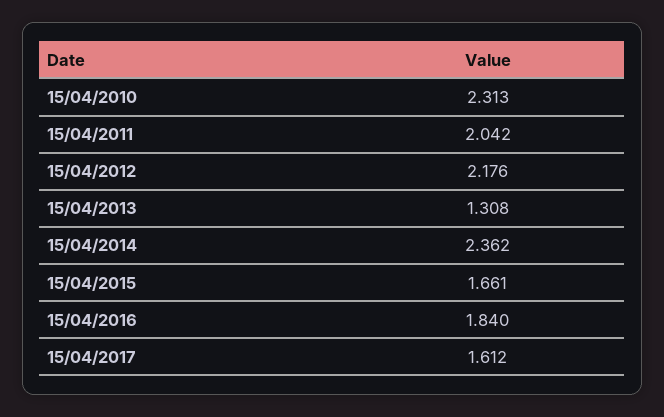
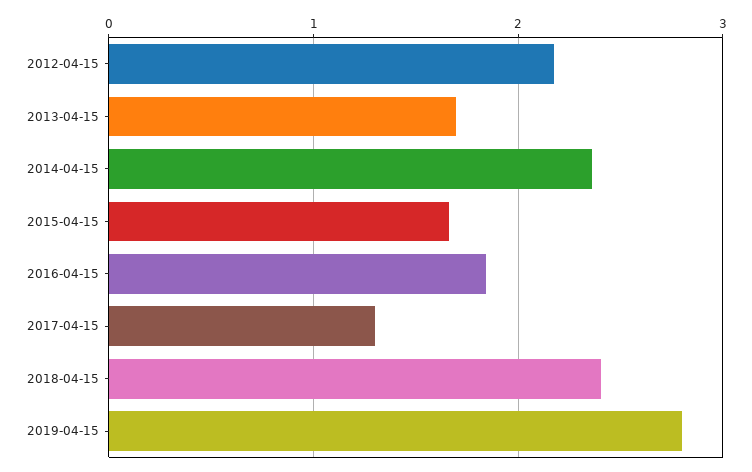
15/04/2010: 2.313 -> none
15/04/2011: 2.042 -> none
15/04/2013: 1.308 -> 1.7
15/04/2017: 1.612 -> 1.3
2018-04-15: none -> 2.4
2019-04-15: none -> 2.8

